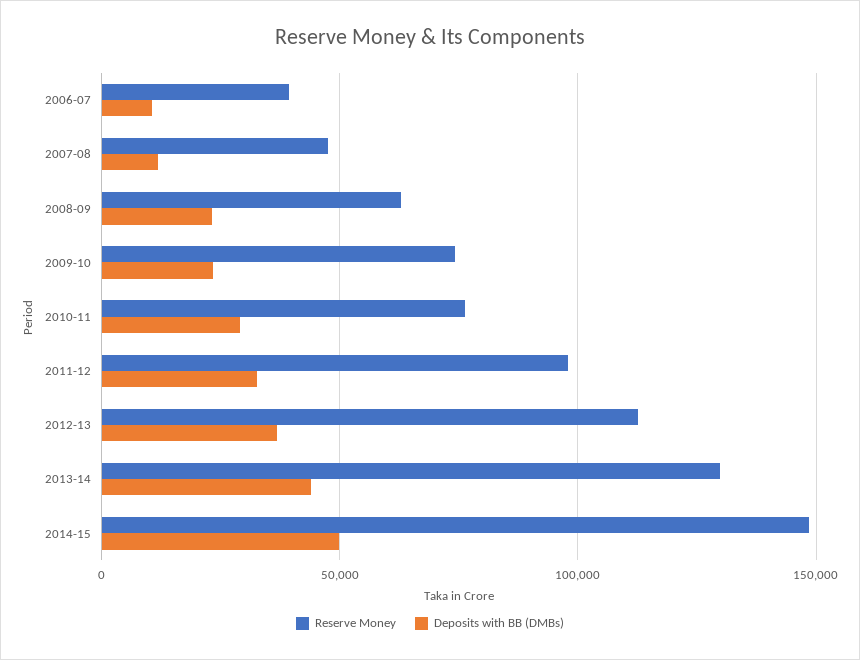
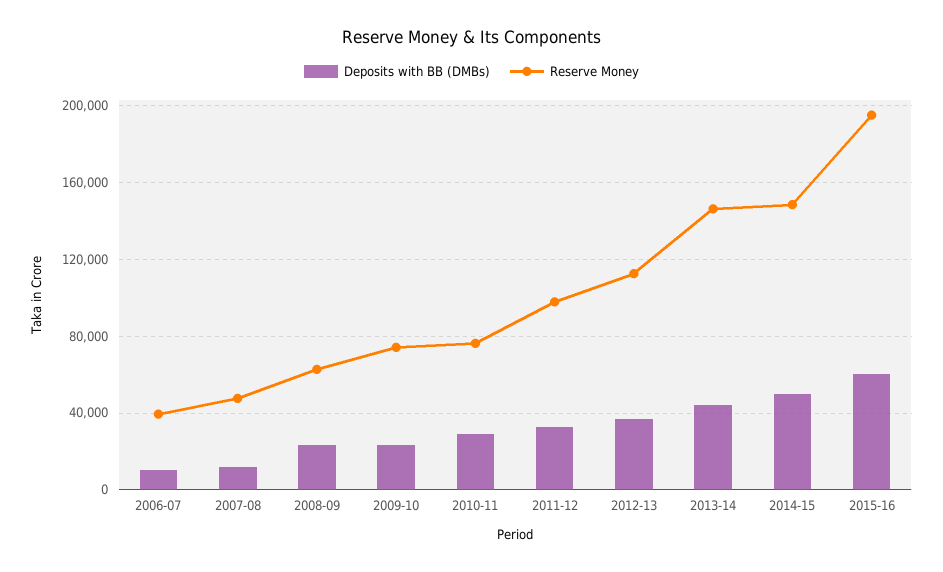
Reserve Money, 2013-14: 130000 -> 145000
Deposits with BB (DMBs), 2015-16: none -> 60000
Reserve Money, 2015-16: none -> 195000

